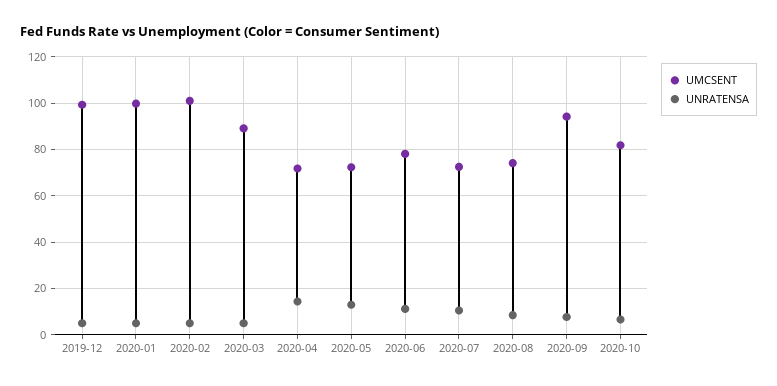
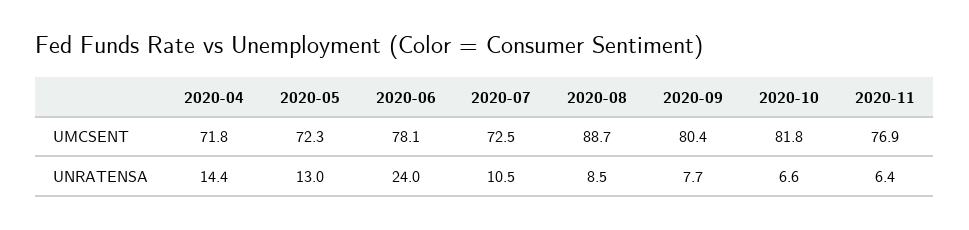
UMCSENT, 2019-12: 100 -> none
UNRATENSA, 2019-12: 5 -> none
UMCSENT, 2020-01: 100 -> none
UNRATENSA, 2020-01: 5 -> none
UMCSENT, 2020-02: 100 -> none
UNRATENSA, 2020-02: 5 -> none
UMCSENT, 2020-03: 90 -> none
UNRATENSA, 2020-03: 5 -> none
UNRATENSA, 2020-06: 10 -> 24
UMCSENT, 2020-08: 75 -> 88.7
UMCSENT, 2020-09: 95 -> 80.4
UMCSENT, 2020-11: none -> 76.9
UNRATENSA, 2020-11: none -> 6.4

